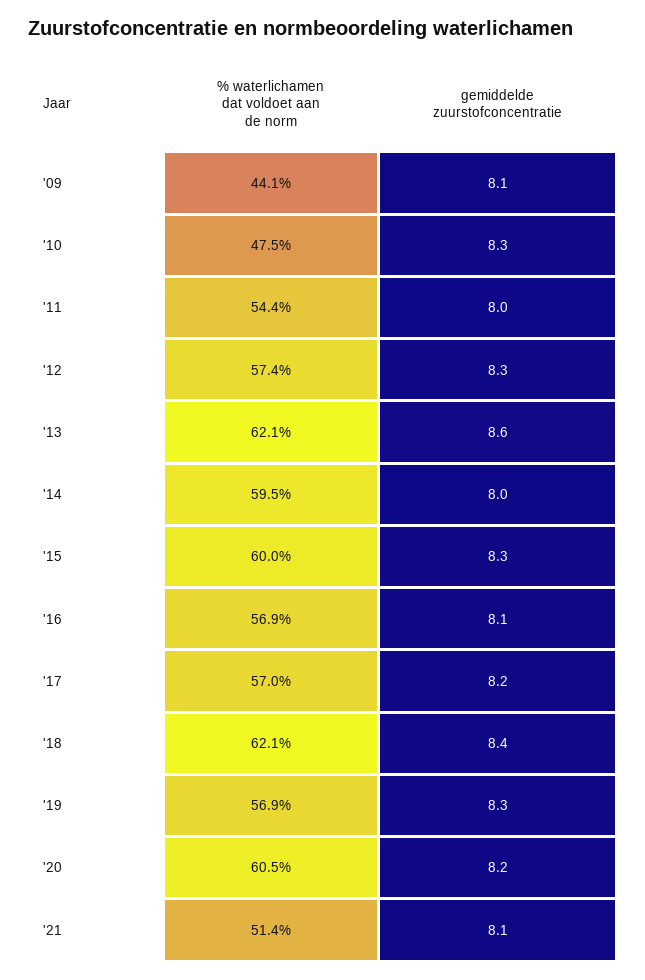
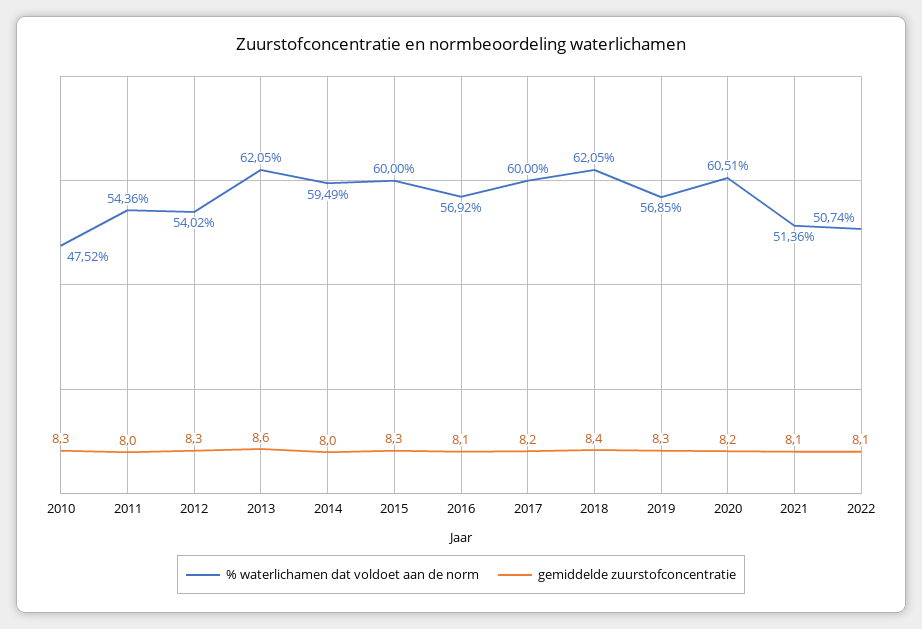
% waterlichamen dat voldoet aan de norm, '09: 44.1 -> none
gemiddelde zuurstofconcentratie, '09: 8.1 -> none
% waterlichamen dat voldoet aan de norm, '12: 57.4 -> 54.02
% waterlichamen dat voldoet aan de norm, '17: 57 -> 60
% waterlichamen dat voldoet aan de norm, 2022: none -> 50.74
gemiddelde zuurstofconcentratie, 2022: none -> 8.1

